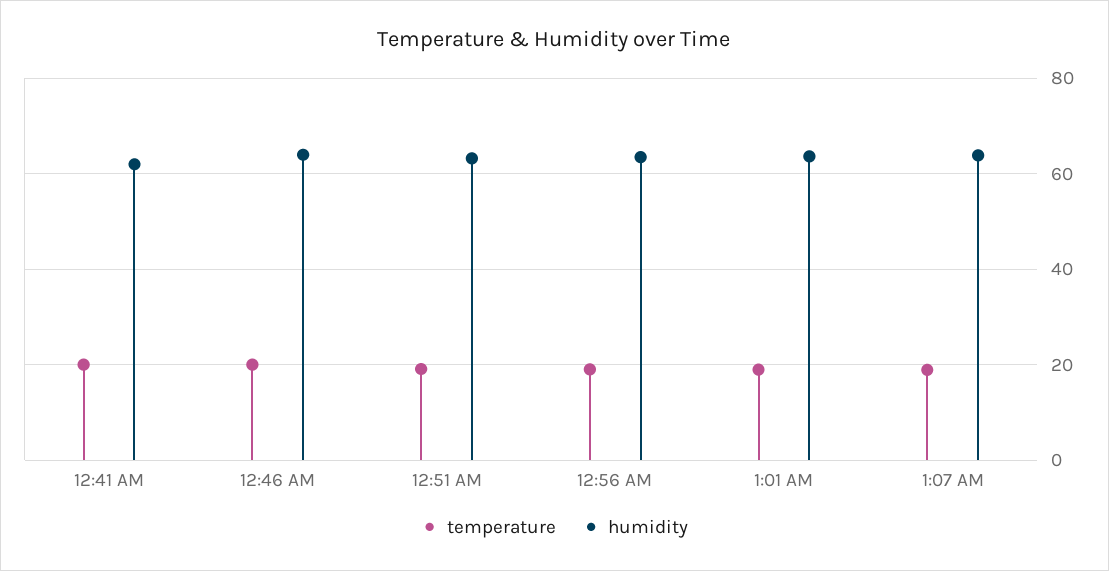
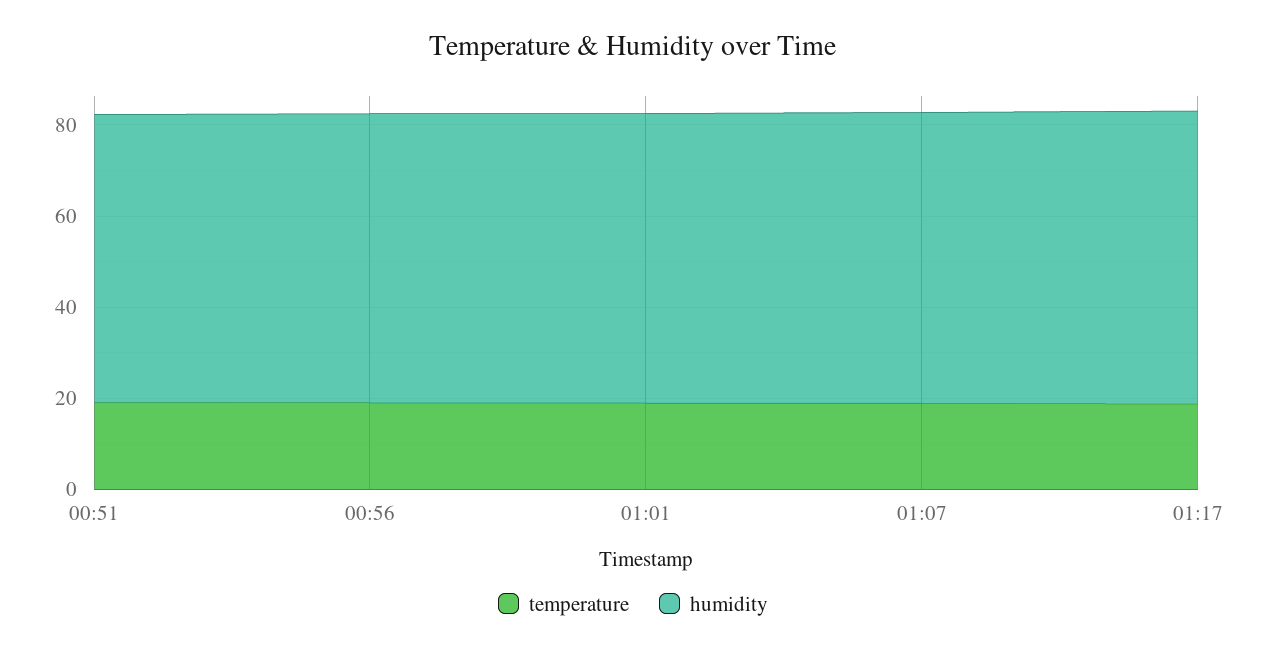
temperature, 12:41 AM: 20 -> none
humidity, 12:41 AM: 62 -> none
temperature, 12:46 AM: 20 -> none
humidity, 12:46 AM: 64 -> none
temperature, 01:17: none -> 20
humidity, 01:17: none -> 65

